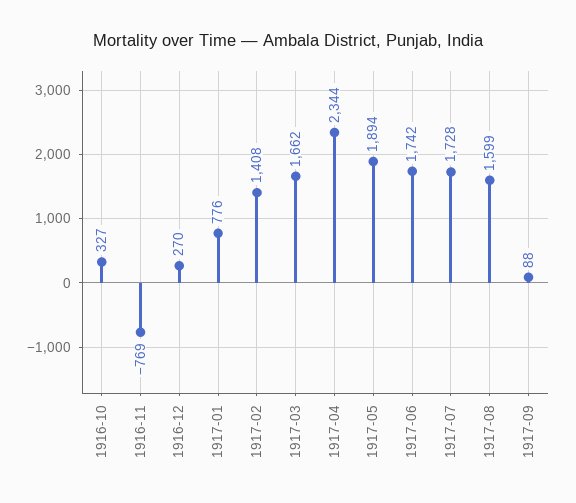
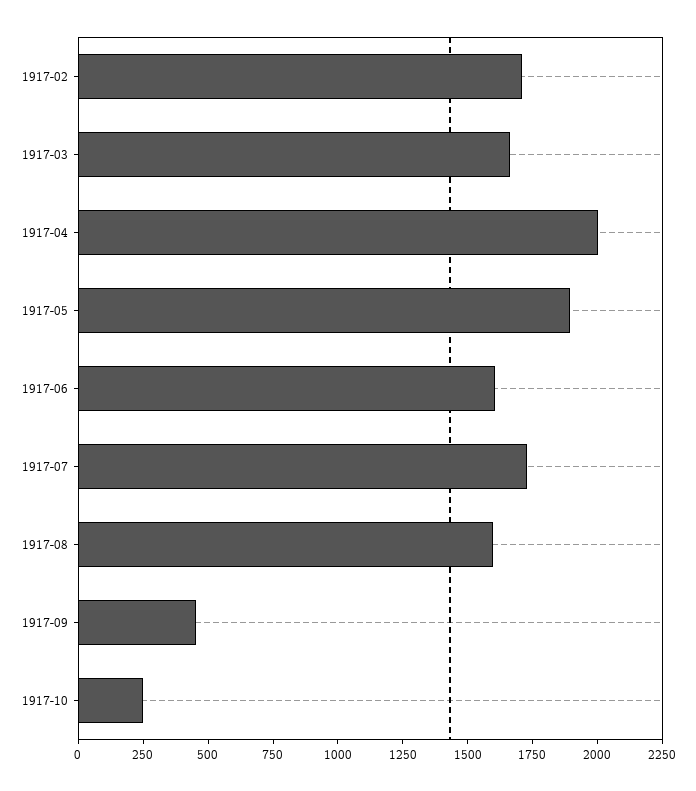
1916-10: 327 -> none
1916-11: -769 -> none
1916-12: 270 -> none
1917-01: 776 -> none
1917-02: 1408 -> 1700
1917-04: 2344 -> 2000
1917-06: 1742 -> 1600
1917-09: 88 -> 450
1917-10: none -> 250

